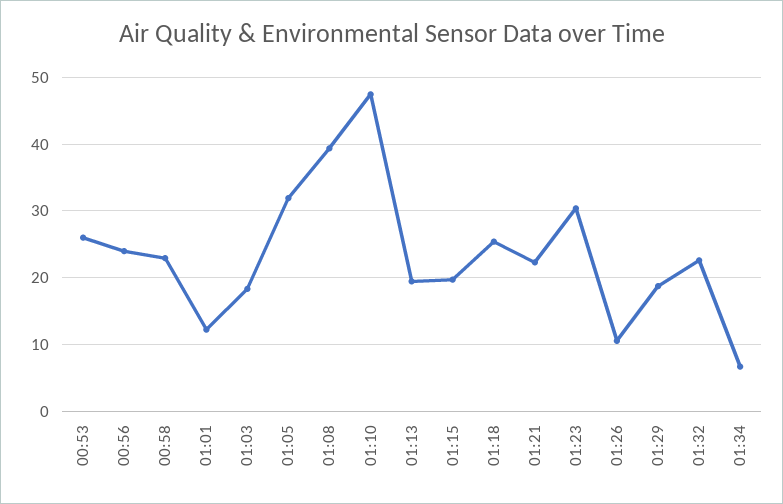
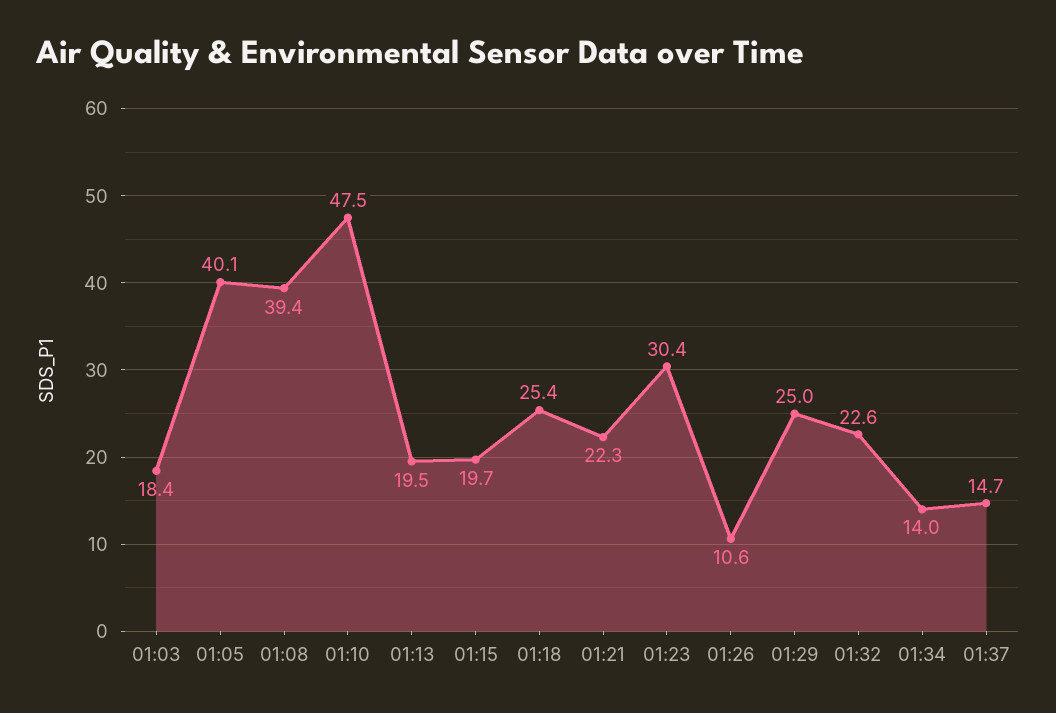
00:53: 26 -> none
00:56: 24 -> none
00:58: 23 -> none
01:01: 12 -> none
01:05: 32 -> 40.1
01:29: 19 -> 25
01:34: 7 -> 14
01:37: none -> 14.7

